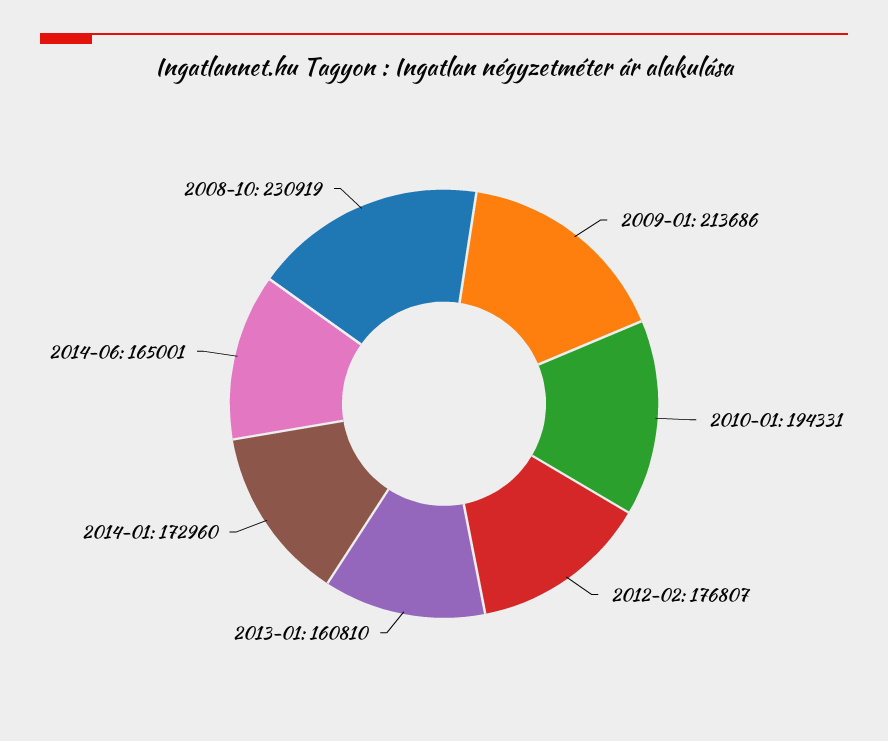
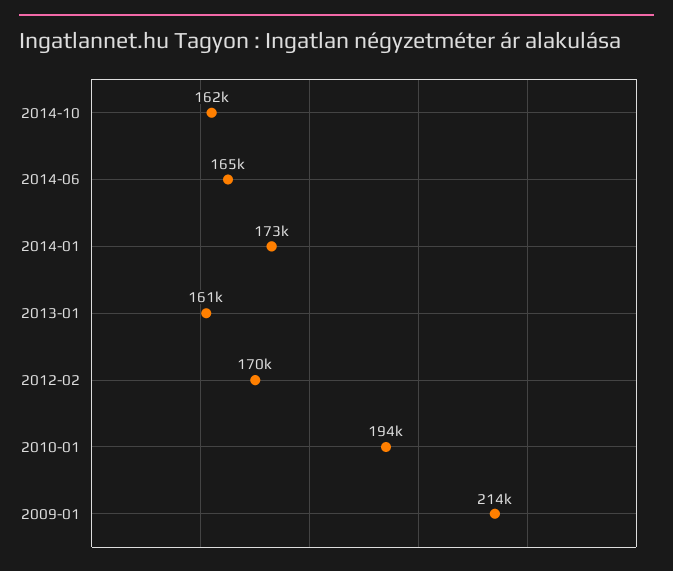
2012-02: 176807 -> 170000
2008-10: 230919 -> none
2014-10: none -> 162000

